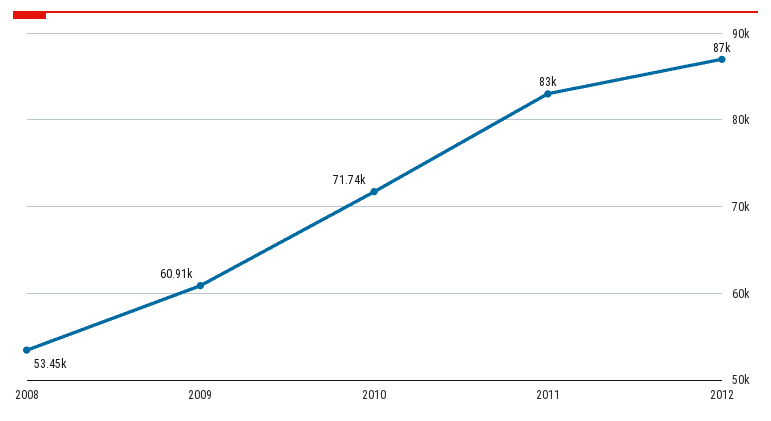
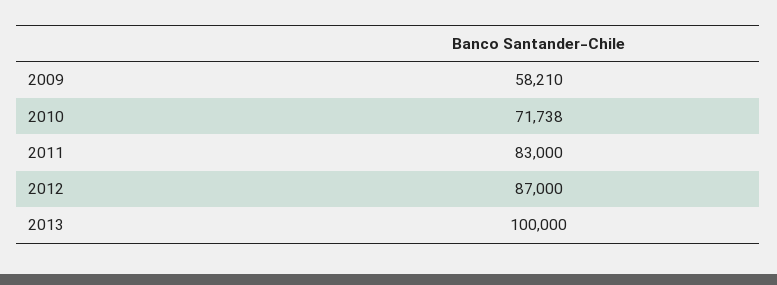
2008: 53450 -> none
2009: 60910 -> 58210
2013: none -> 100000

